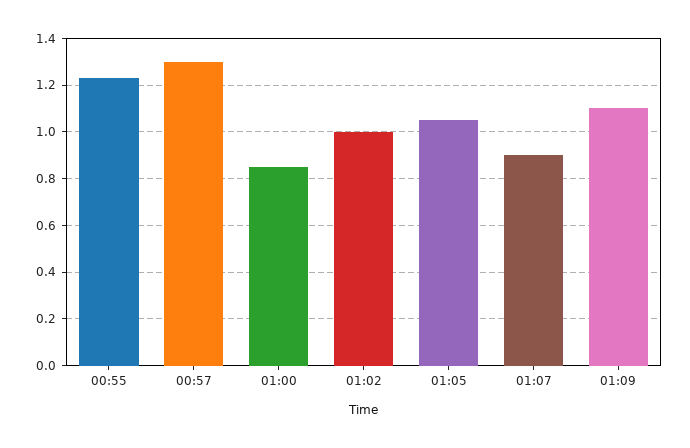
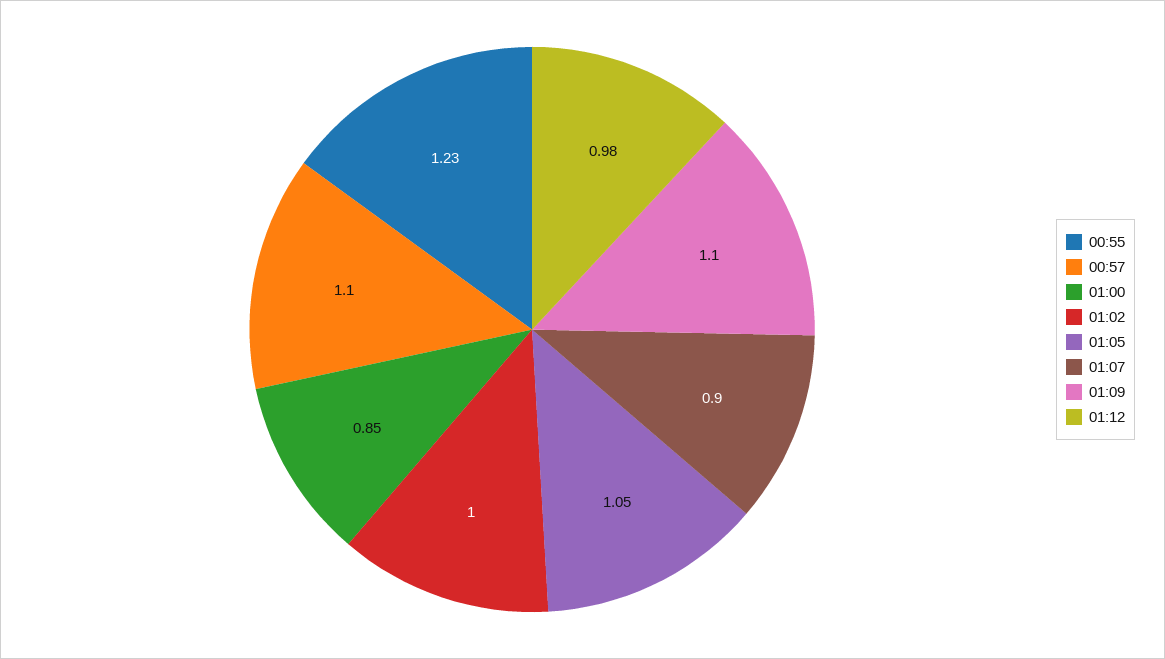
00:57: 1.3 -> 1.1
01:12: none -> 0.98

